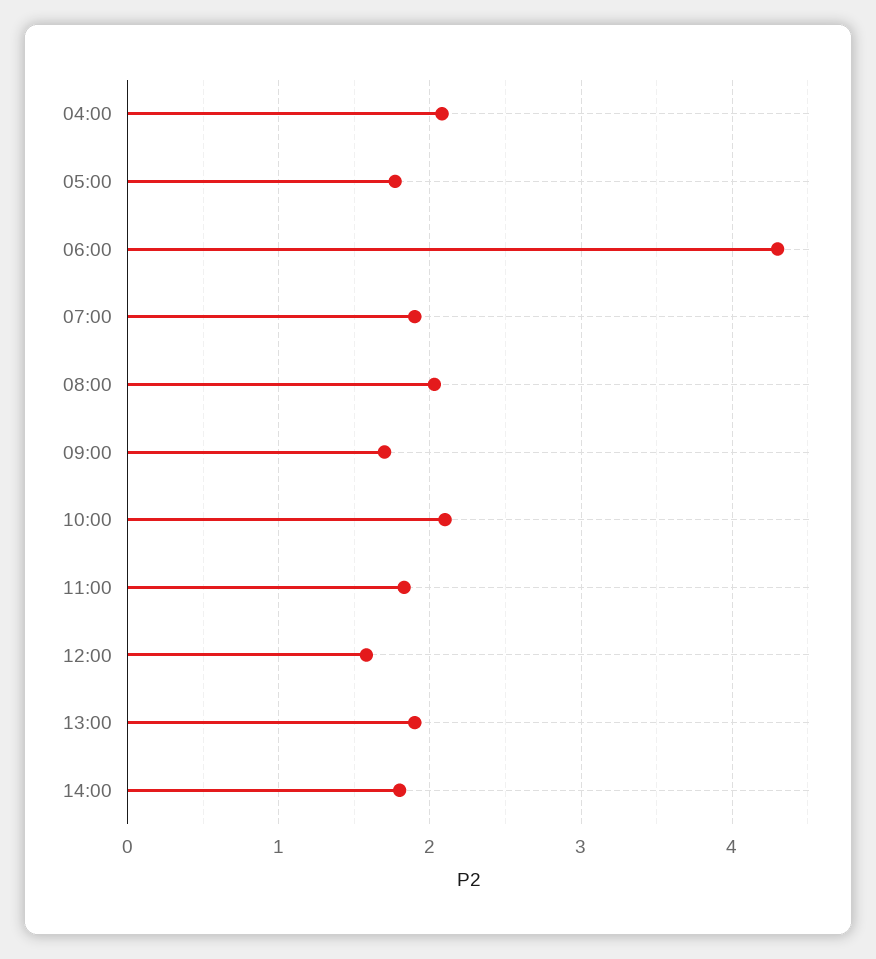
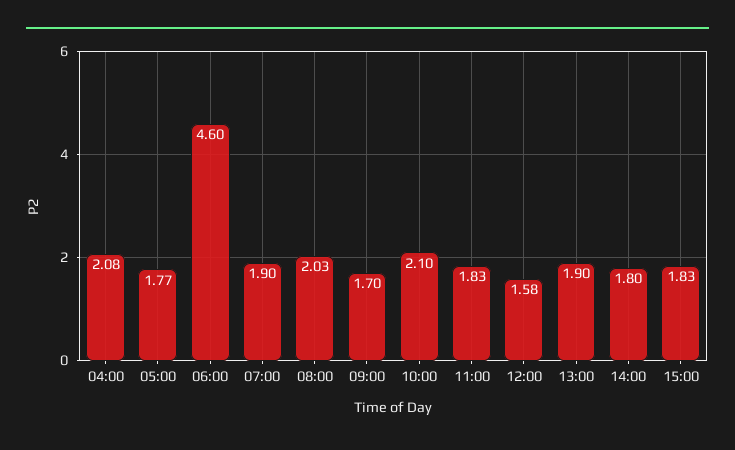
06:00: 4.3 -> 4.6
15:00: none -> 1.83

